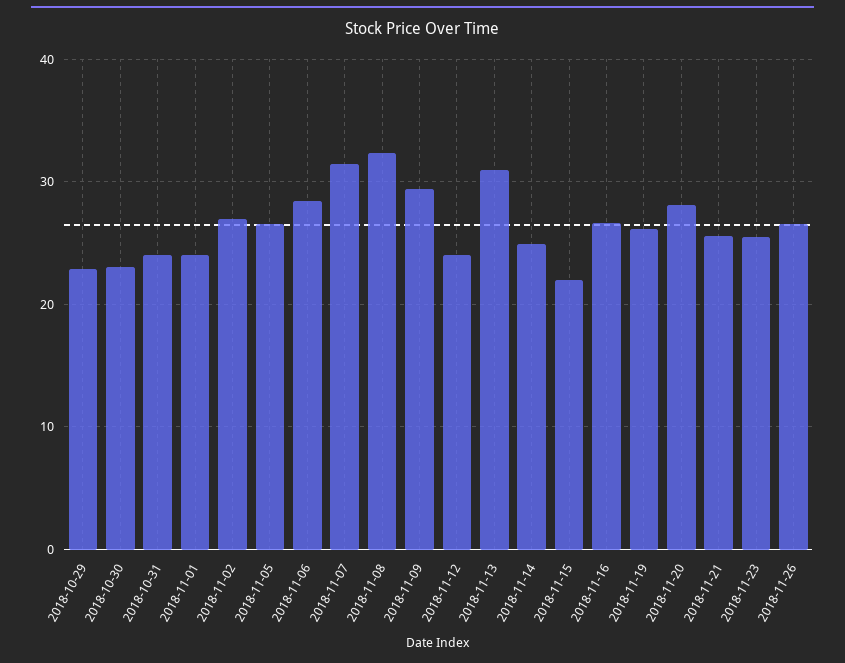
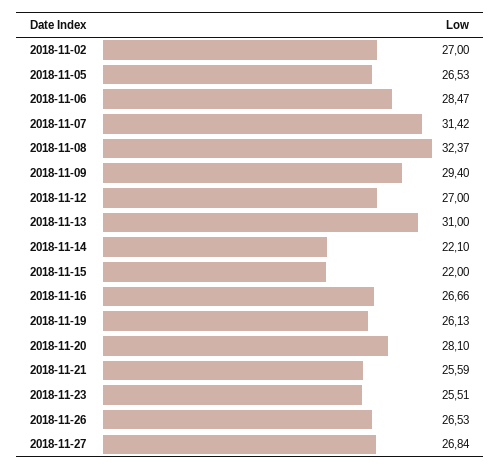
2018-10-29: 23 -> none
2018-10-30: 23 -> none
2018-10-31: 24 -> none
2018-11-01: 24 -> none
2018-11-12: 24 -> 27
2018-11-14: 25 -> 22.1
2018-11-27: none -> 26.84

